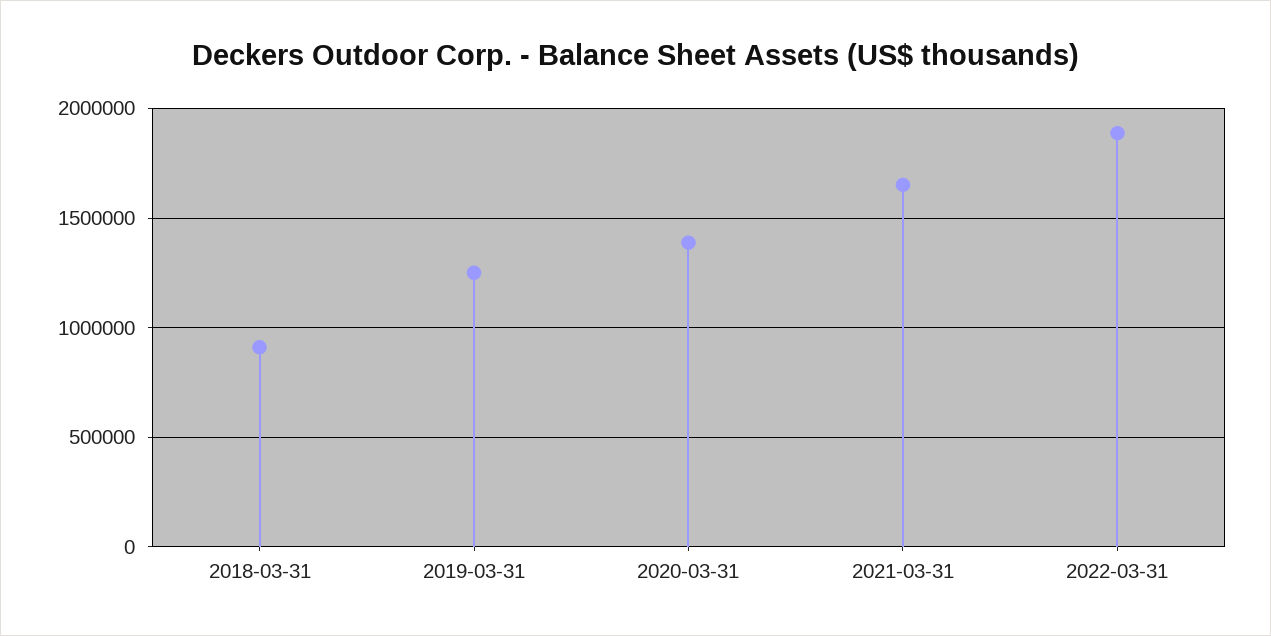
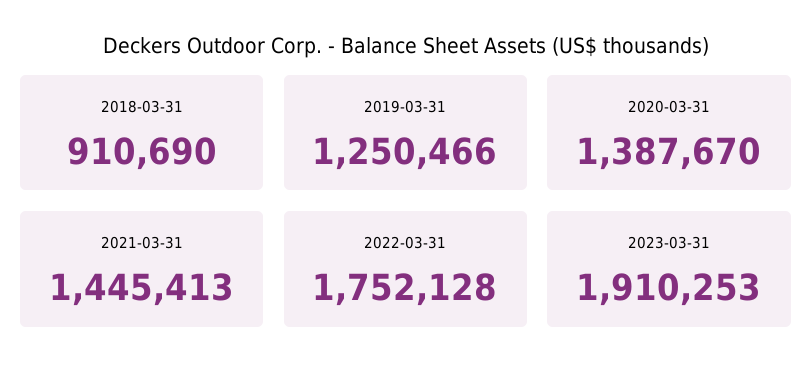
2021-03-31: 1650000 -> 1445413
2022-03-31: 1900000 -> 1752128
2023-03-31: none -> 1910253

